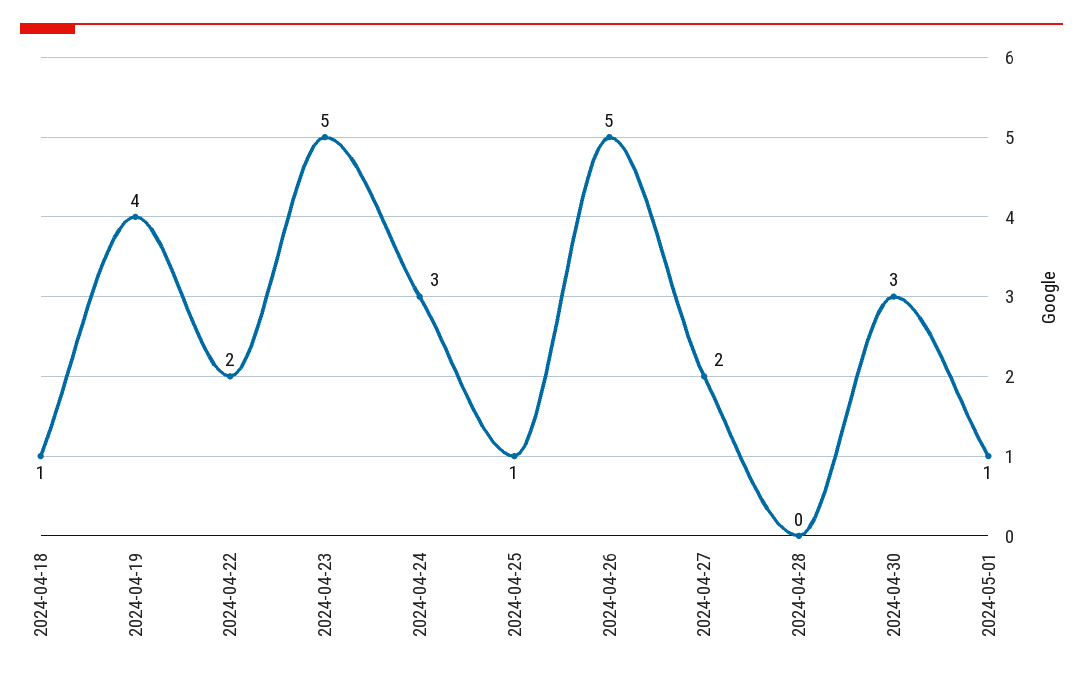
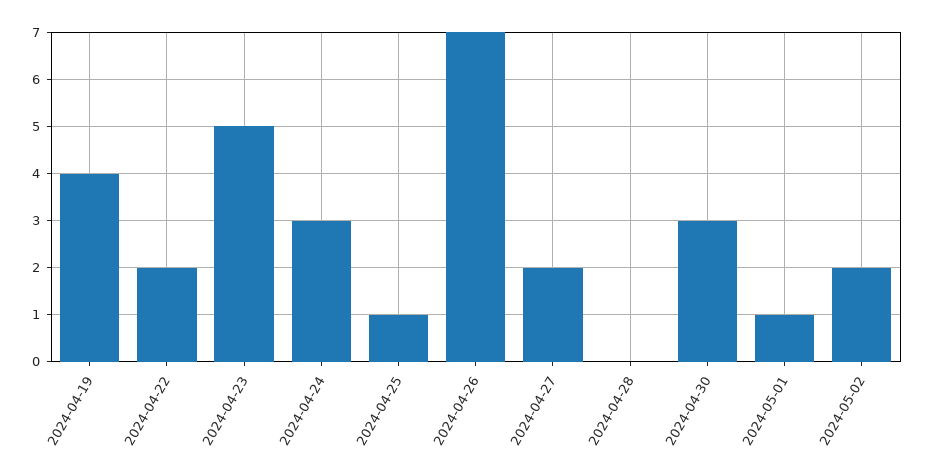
2024-04-18: 1 -> none
2024-04-26: 5 -> 7
2024-05-02: none -> 2

